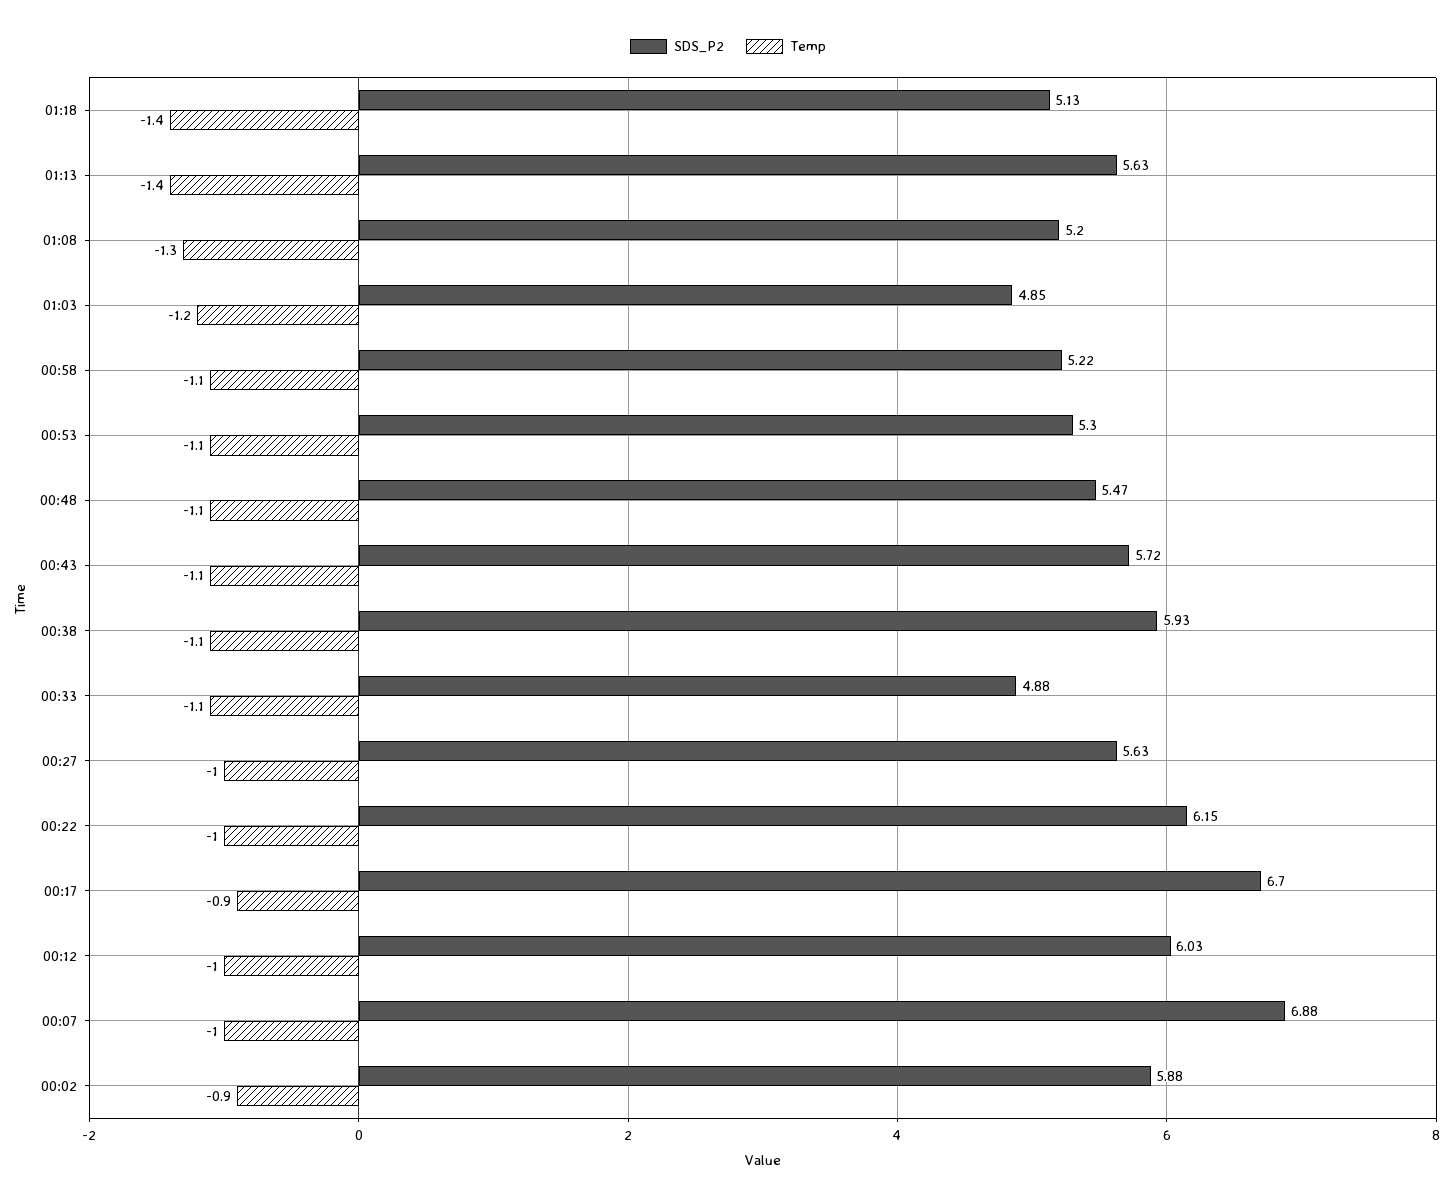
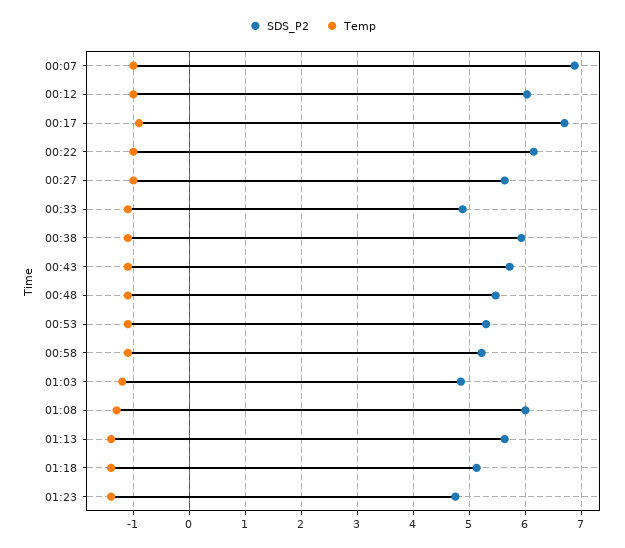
SDS_P2, 01:08: 5.2 -> 6
SDS_P2, 00:02: 5.88 -> none
Temp, 00:02: -0.9 -> none
SDS_P2, 01:23: none -> 4.8
Temp, 01:23: none -> -1.4

